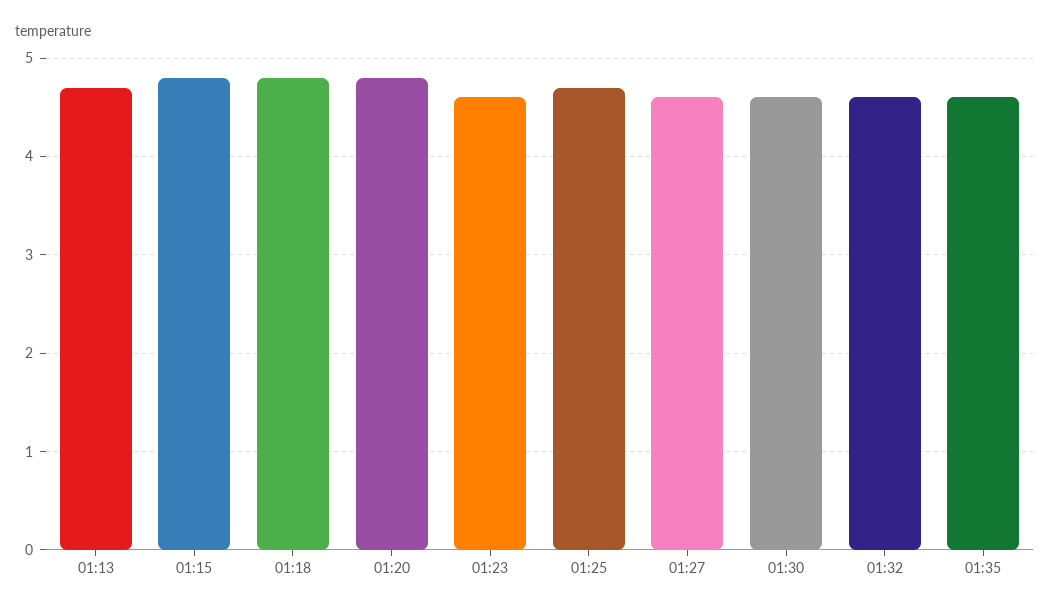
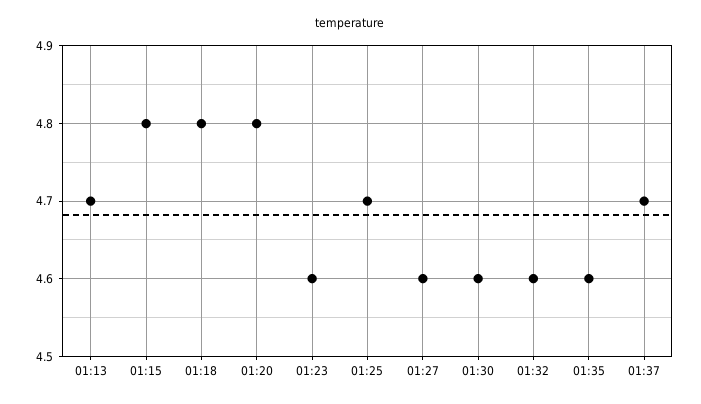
01:37: none -> 4.7

